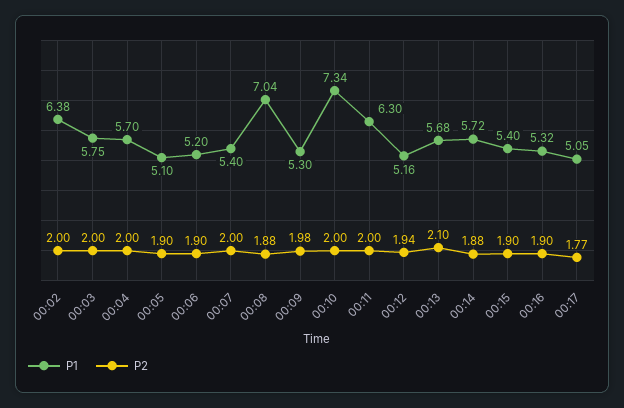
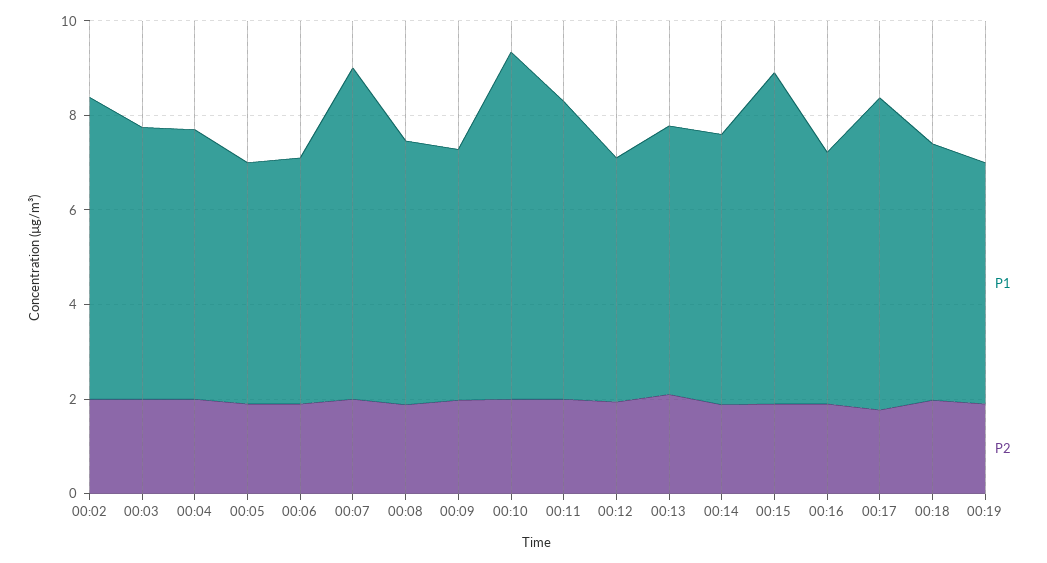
P1, 00:07: 5.4 -> 7
P1, 00:08: 7.04 -> 5.5
P1, 00:15: 5.4 -> 7
P1, 00:17: 5.05 -> 6.5
P1, 00:18: none -> 5.5
P2, 00:18: none -> 2
P1, 00:19: none -> 5
P2, 00:19: none -> 2

